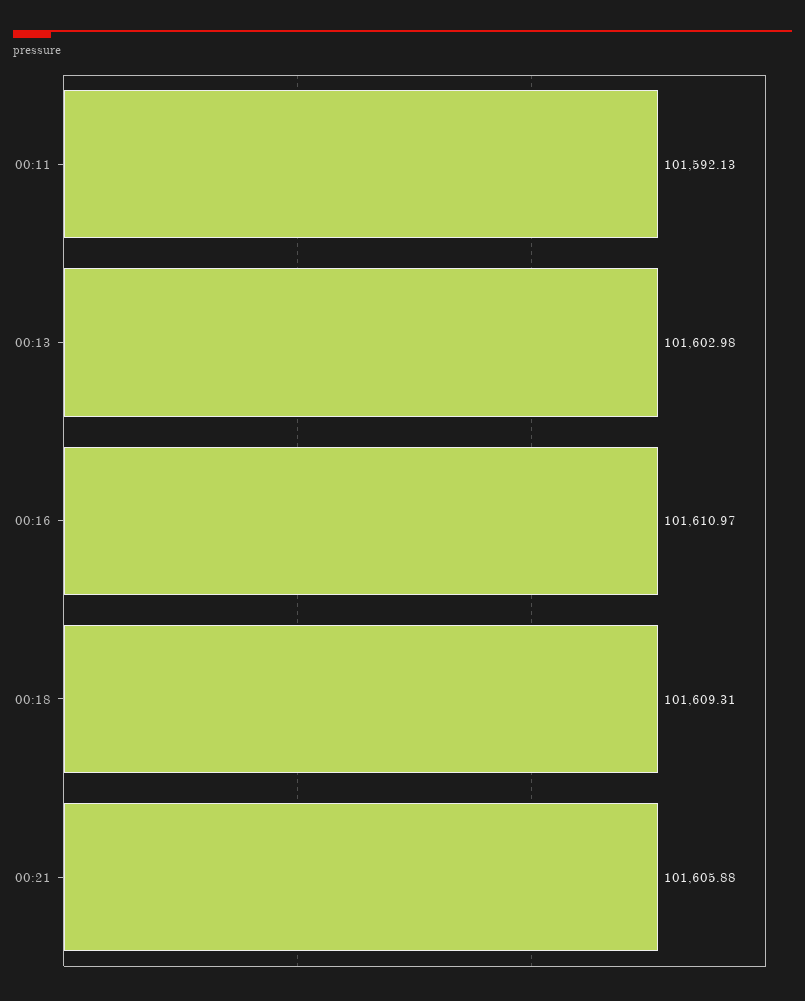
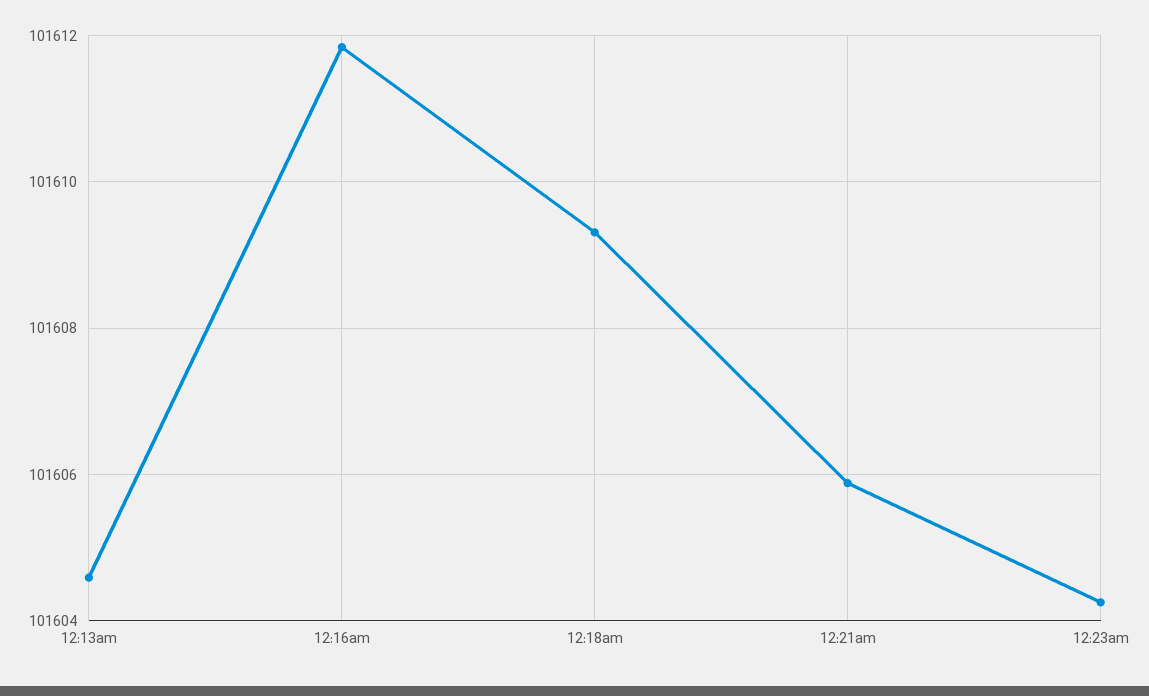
00:11: 101592.13 -> none
00:13: 101602.98 -> 101604.6
00:16: 101610.97 -> 101611.8
12:23am: none -> 101604.2

